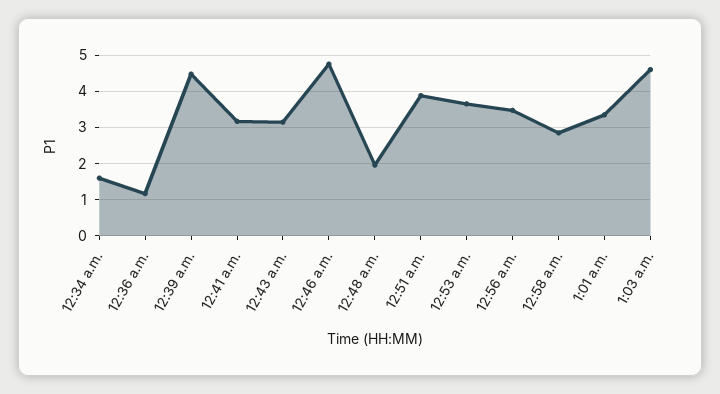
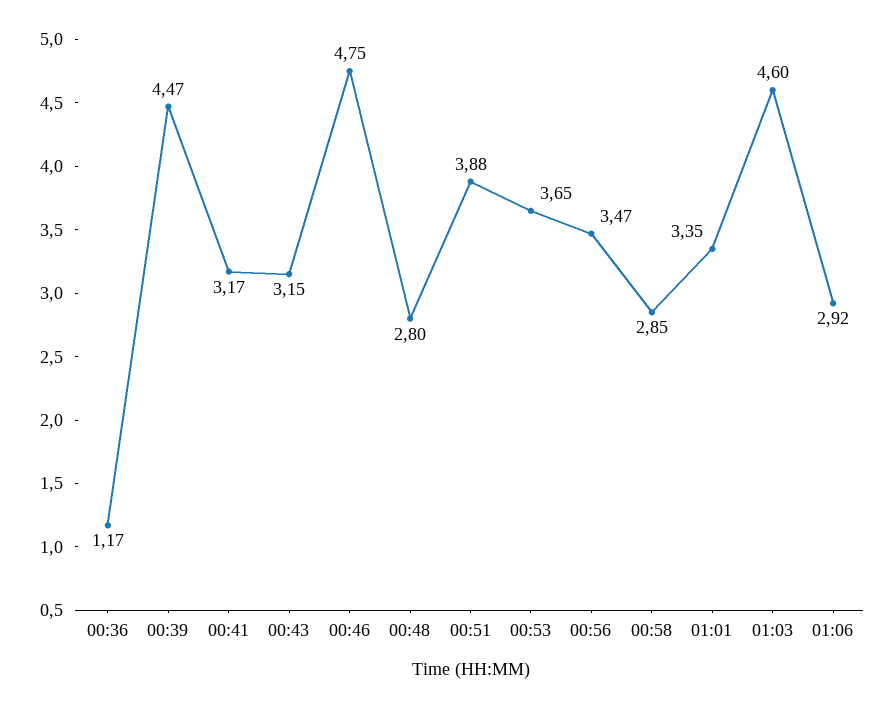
12:34 a.m.: 1.6 -> none
12:48 a.m.: 2 -> 2.8
01:06: none -> 2.92

